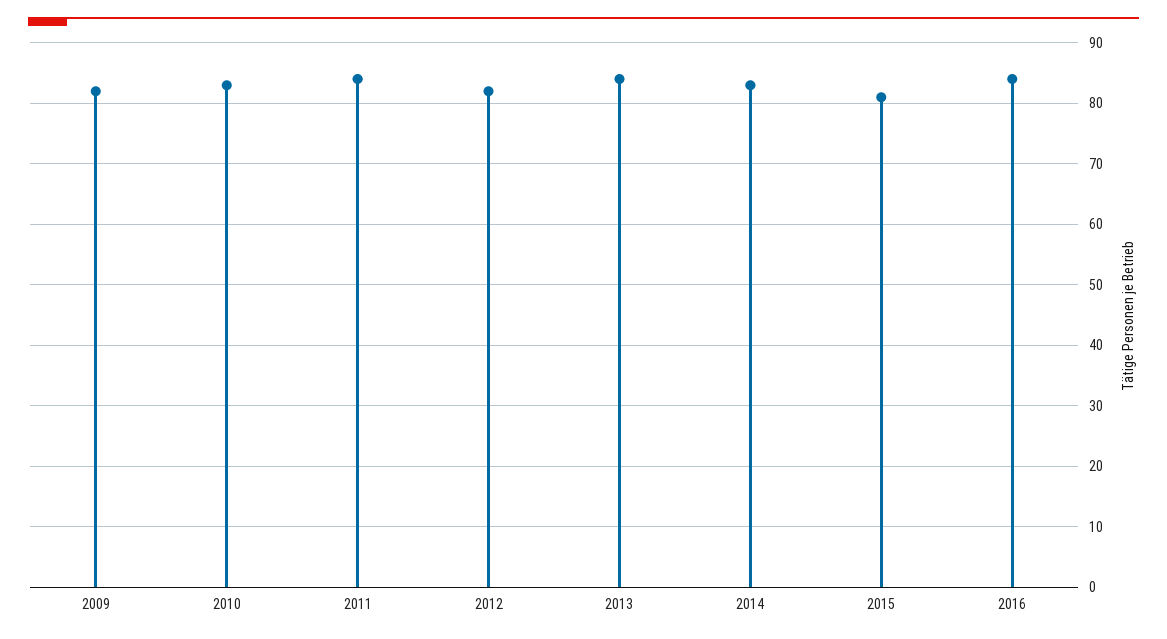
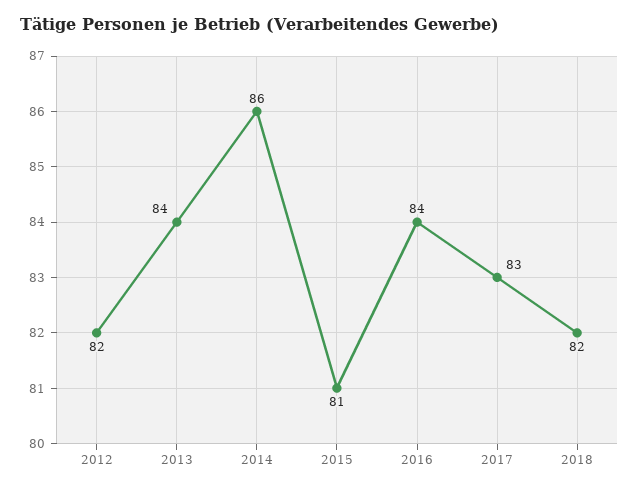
2009: 82 -> none
2010: 83 -> none
2011: 84 -> none
2014: 83 -> 86
2017: none -> 83
2018: none -> 82

